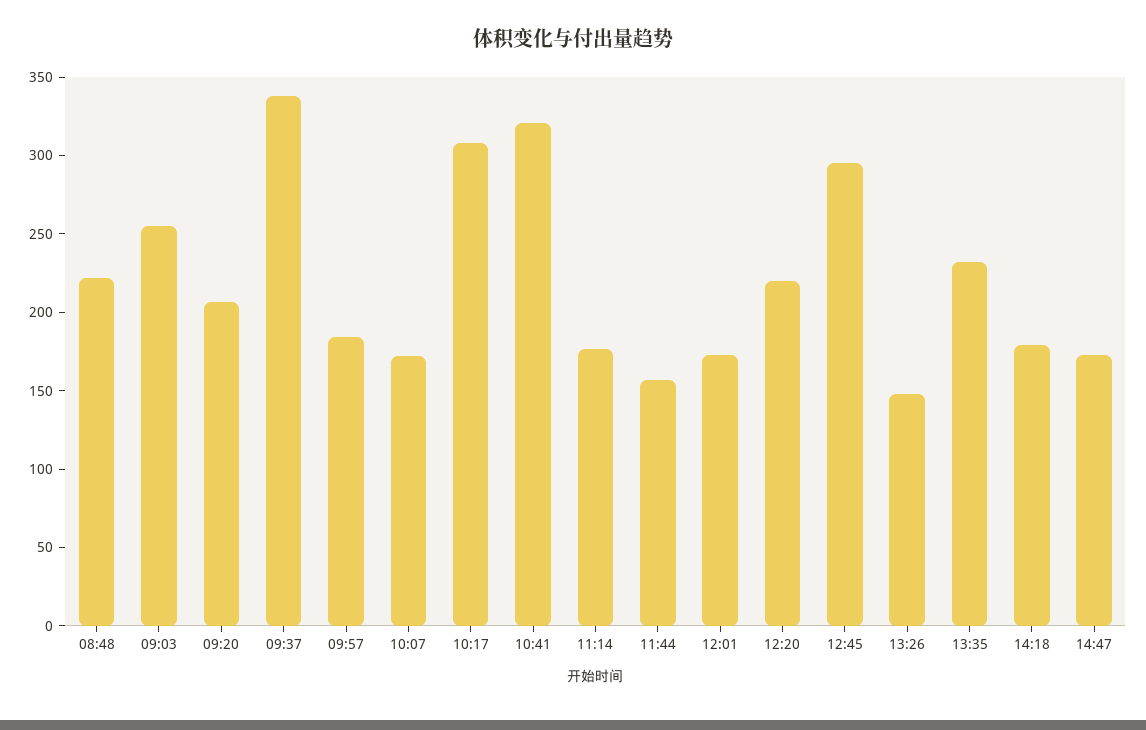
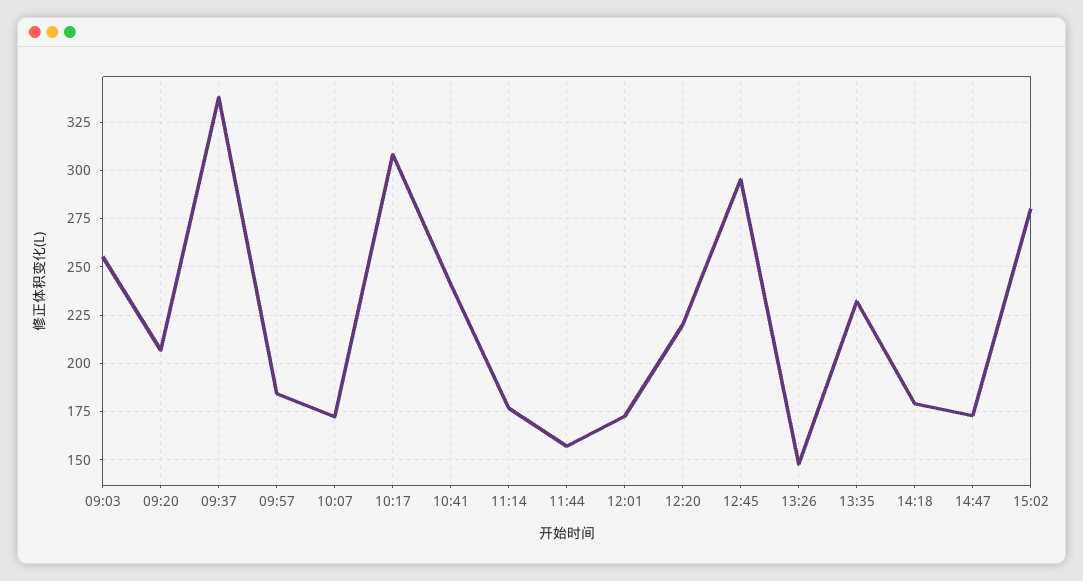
08:48: 220 -> none
10:41: 320 -> 240
15:02: none -> 280

